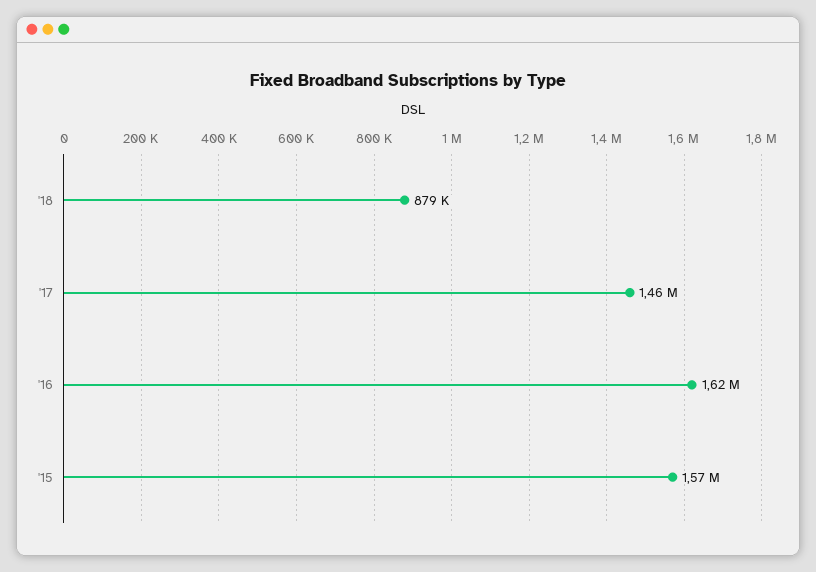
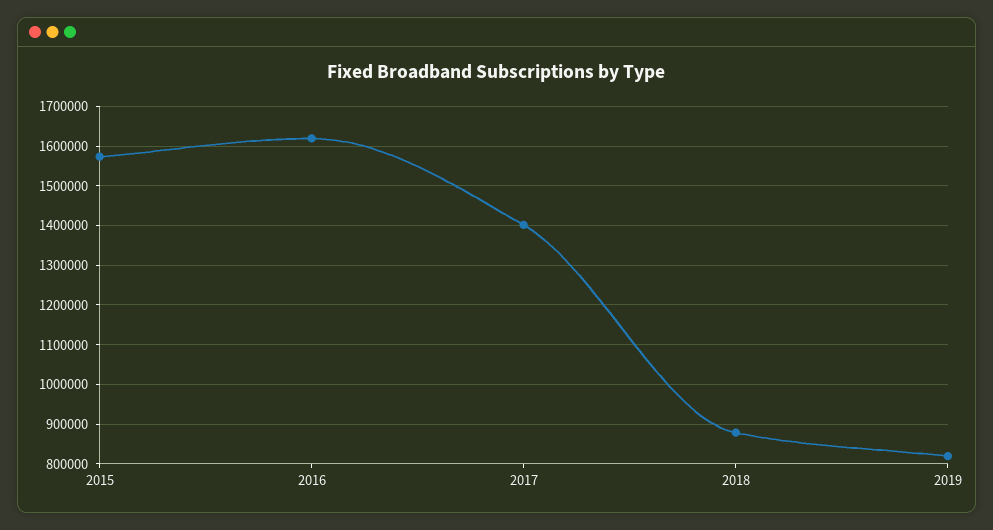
'17: 1460000 -> 1400000
2019: none -> 820000

